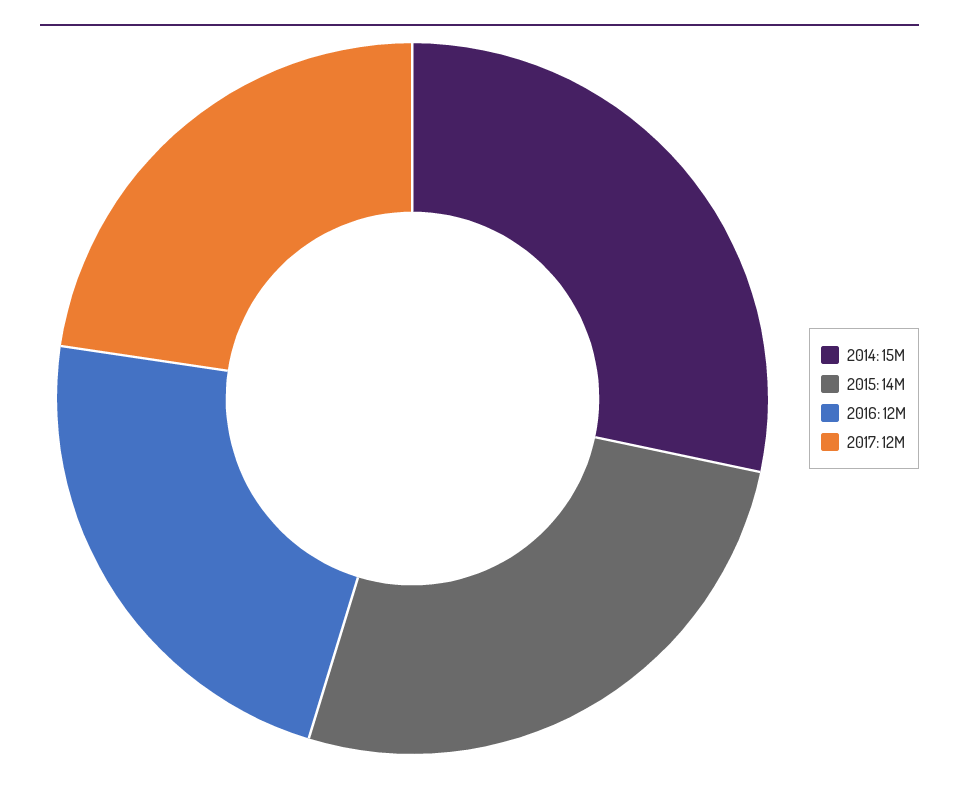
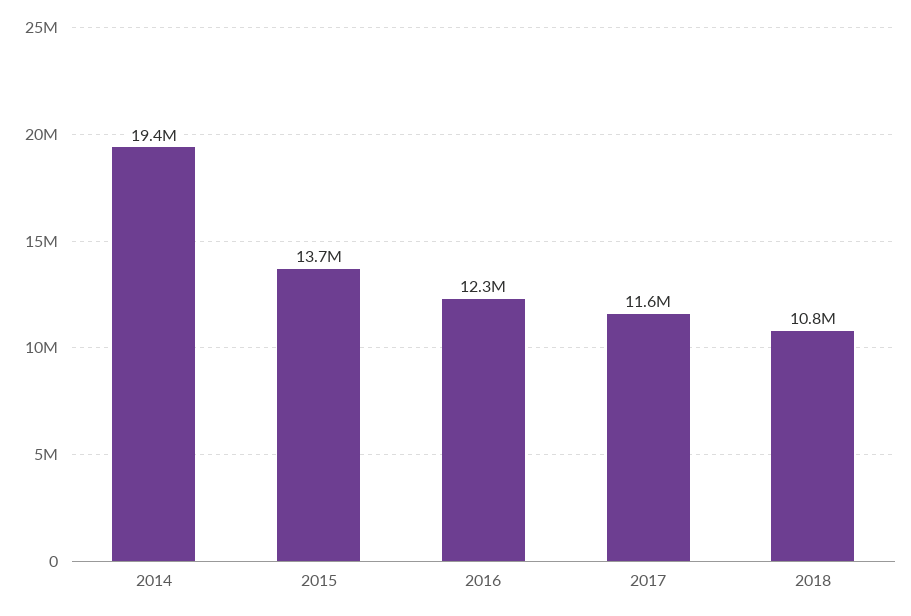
2014: 15000000 -> 19400000
2018: none -> 10800000

